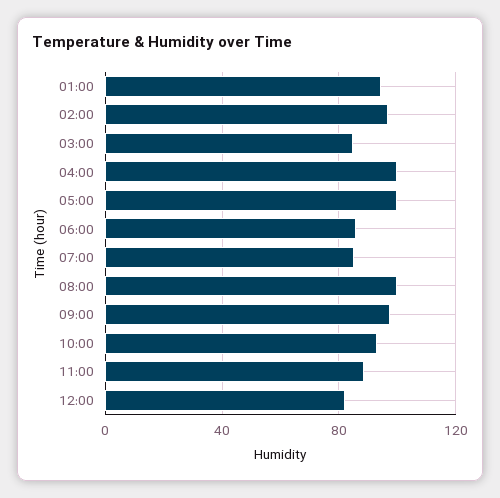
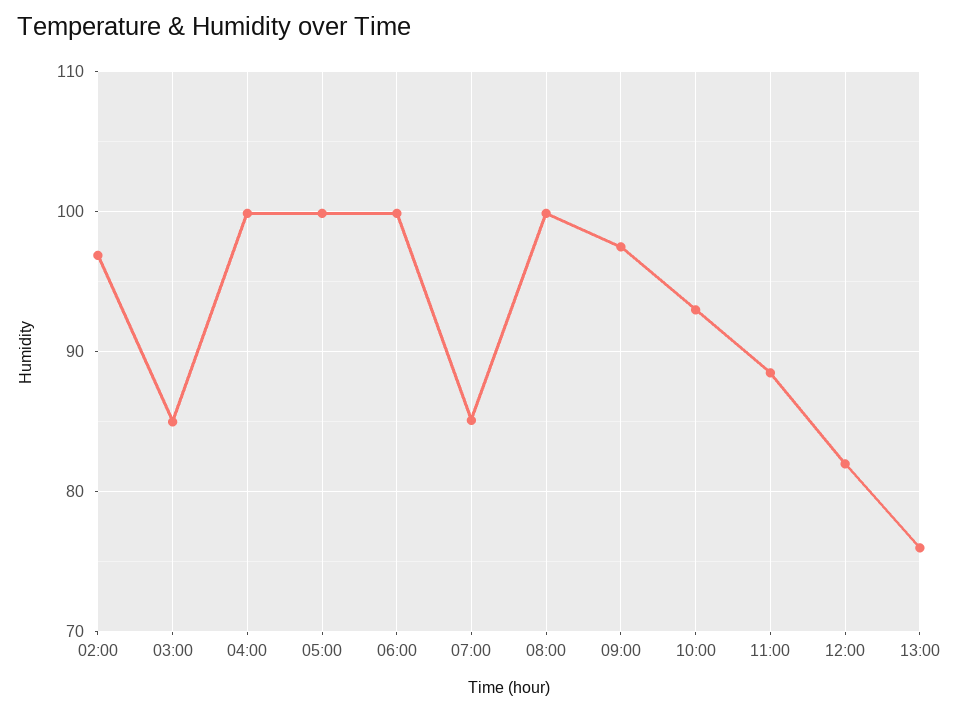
01:00: 95 -> none
06:00: 85 -> 100
13:00: none -> 76

